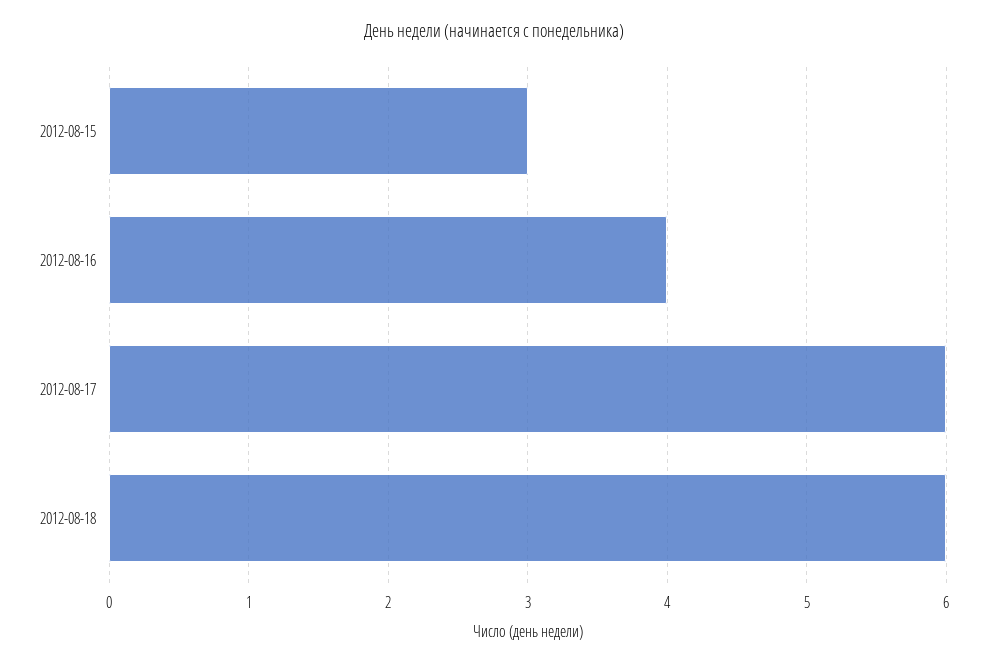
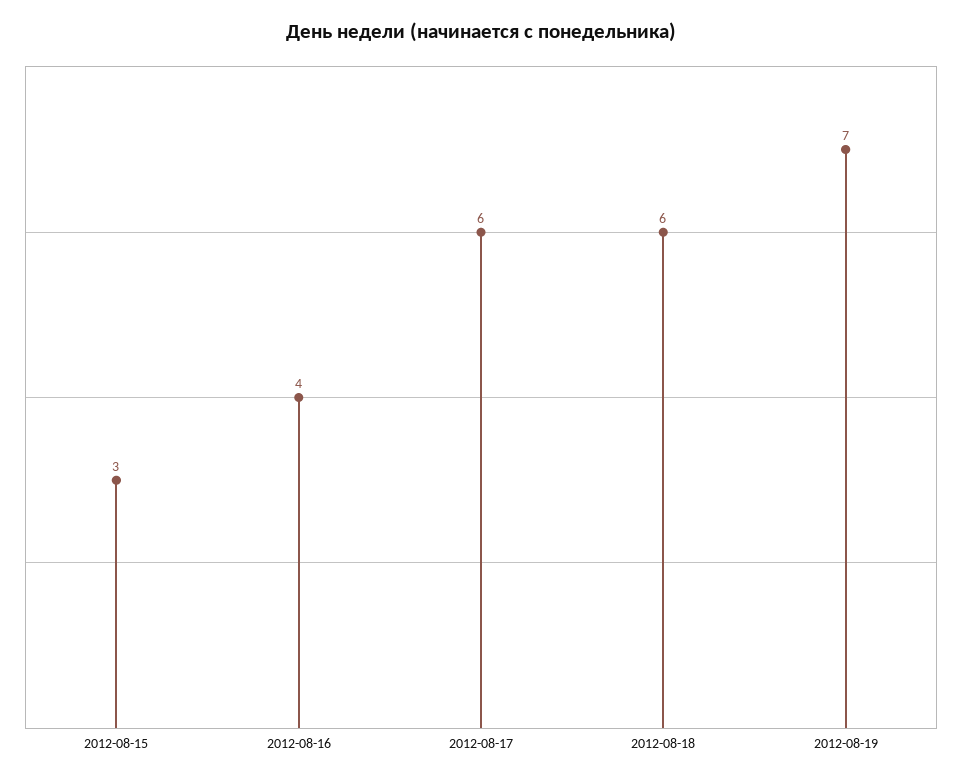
2012-08-19: none -> 7

